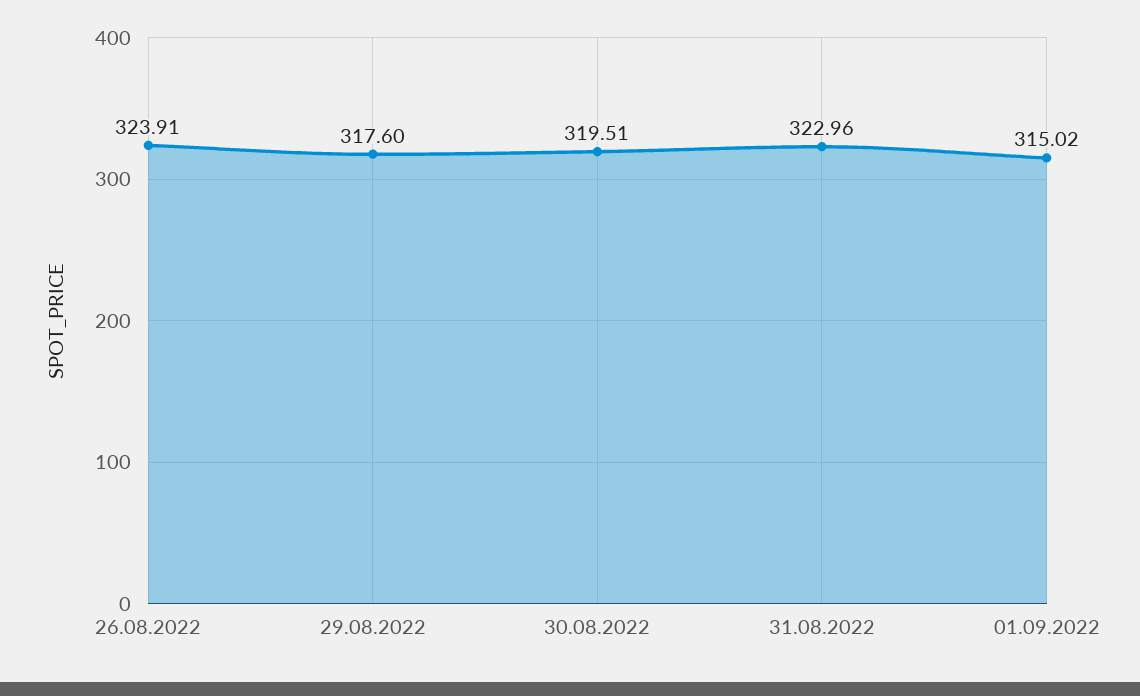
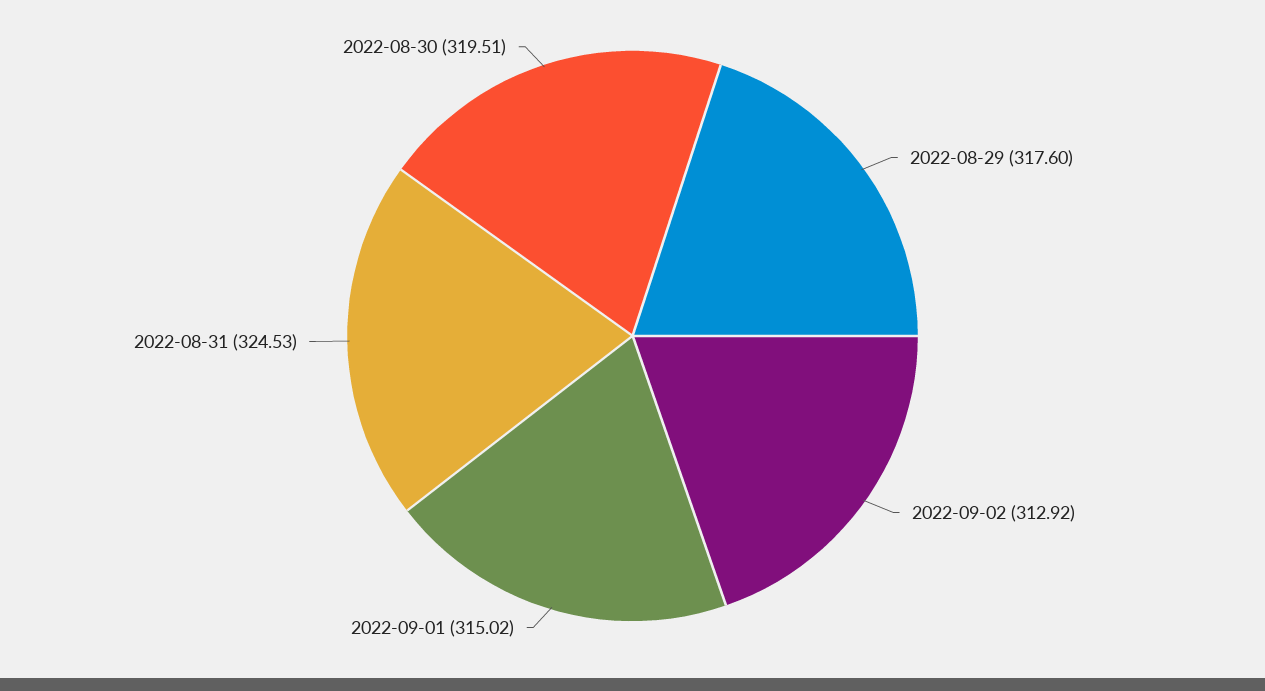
26.08.2022: 323.91 -> none
31.08.2022: 322.96 -> 324.53
2022-09-02: none -> 312.92

